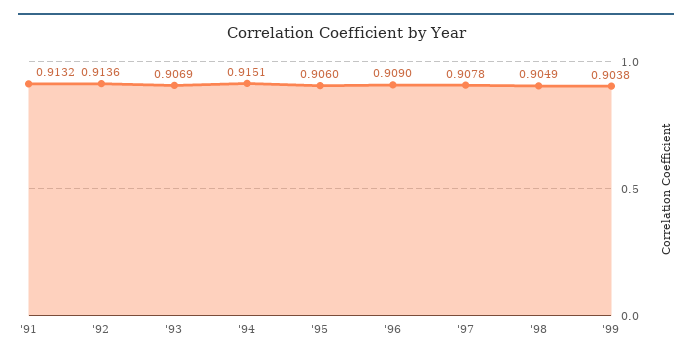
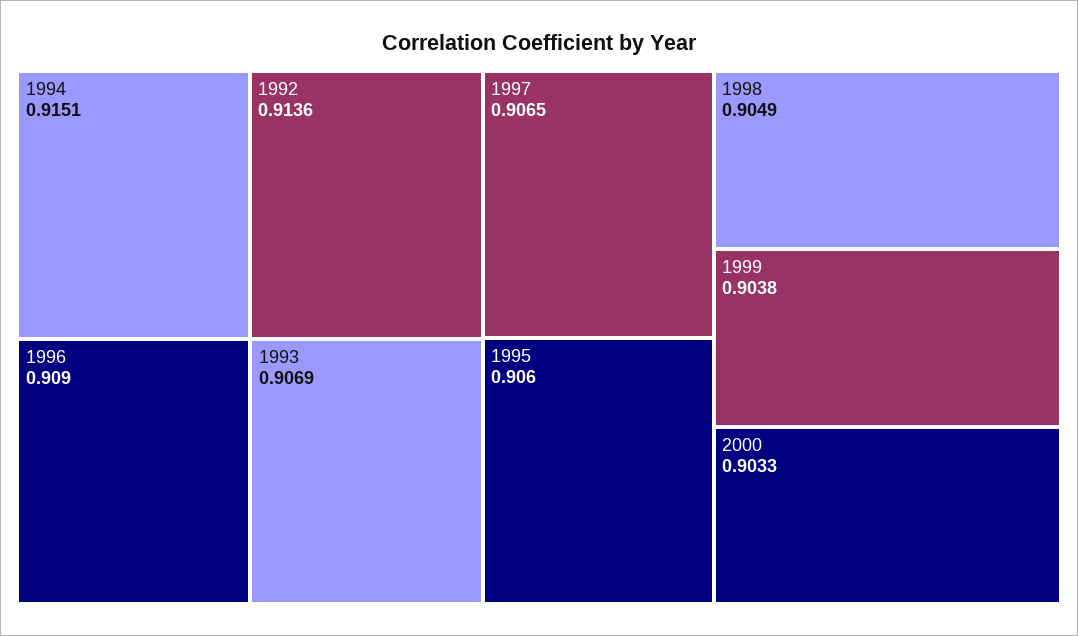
'91: 0.9132 -> none
'97: 0.9078 -> 0.9065
2000: none -> 0.9033

